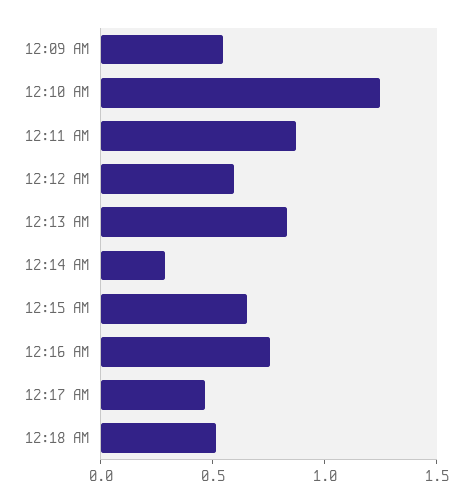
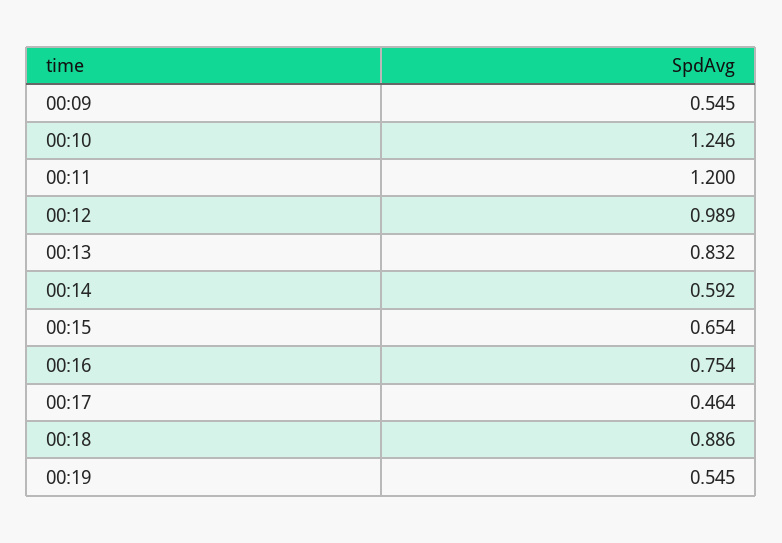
12:11 AM: 0.9 -> 1.2
12:12 AM: 0.6 -> 0.989
12:14 AM: 0.3 -> 0.592
12:18 AM: 0.5 -> 0.886
00:19: none -> 0.545

